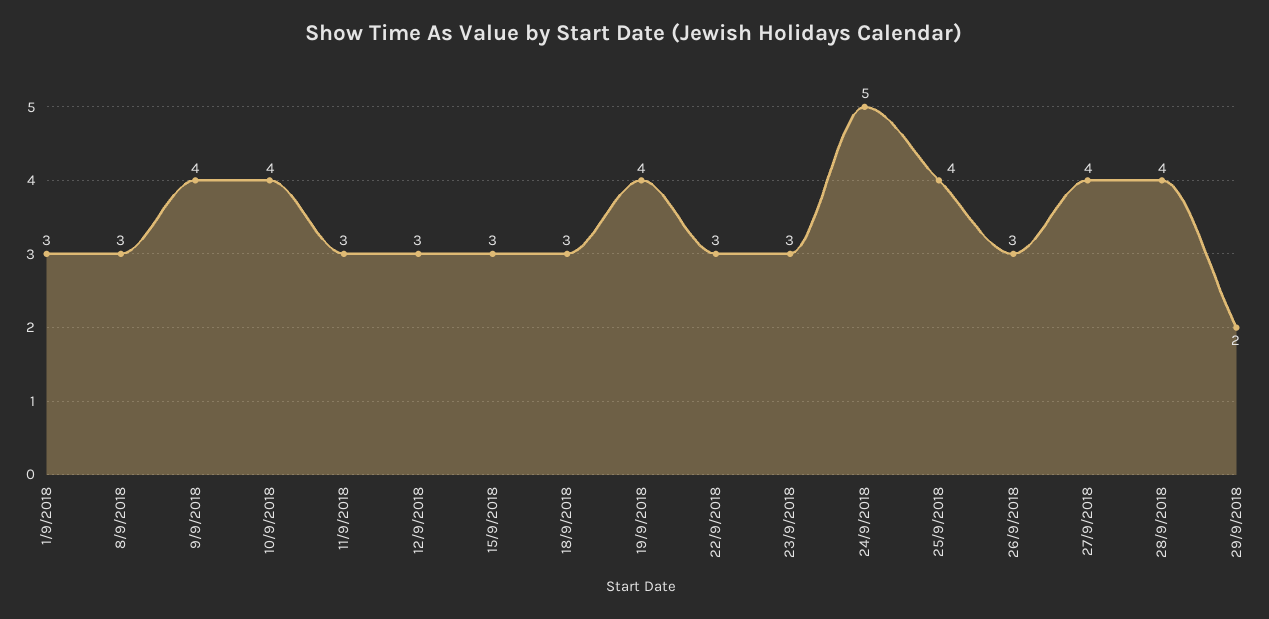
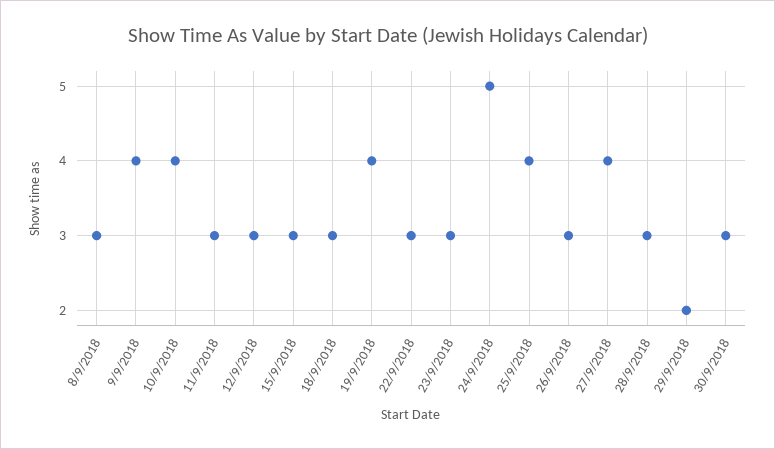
1/9/2018: 3 -> none
28/9/2018: 4 -> 3
30/9/2018: none -> 3

